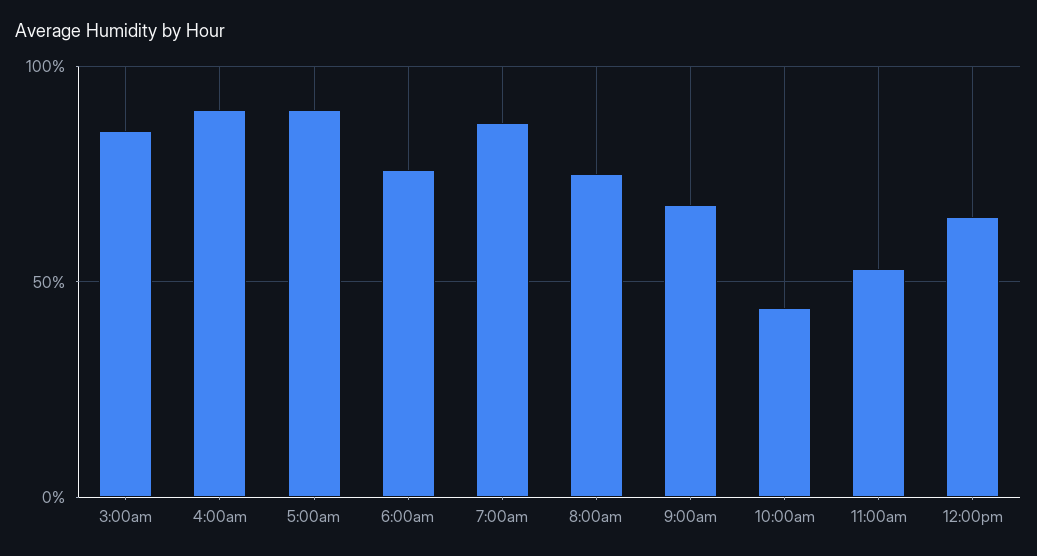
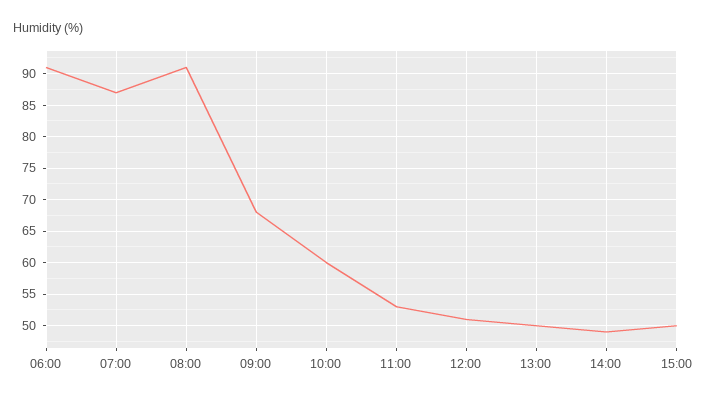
3:00am: 85 -> none
4:00am: 90 -> none
5:00am: 90 -> none
6:00am: 75 -> 91
8:00am: 75 -> 91
10:00am: 45 -> 60
12:00pm: 65 -> 51
13:00: none -> 50
14:00: none -> 49
15:00: none -> 50

